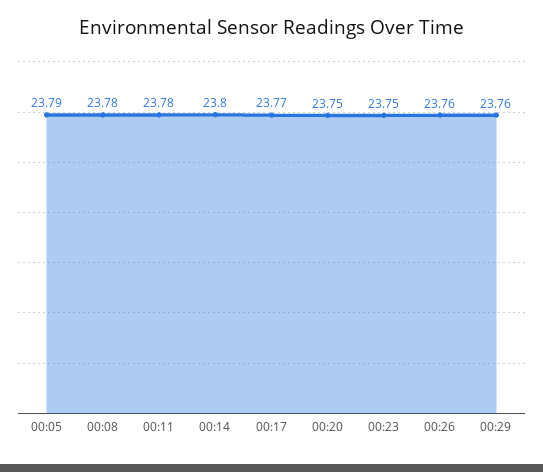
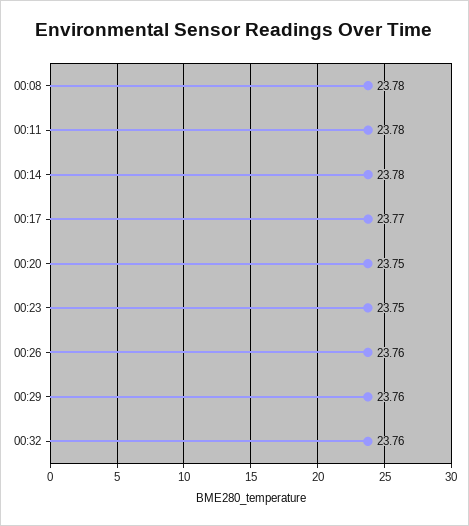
00:05: 23.79 -> none
00:14: 23.8 -> 23.78
00:32: none -> 23.76

